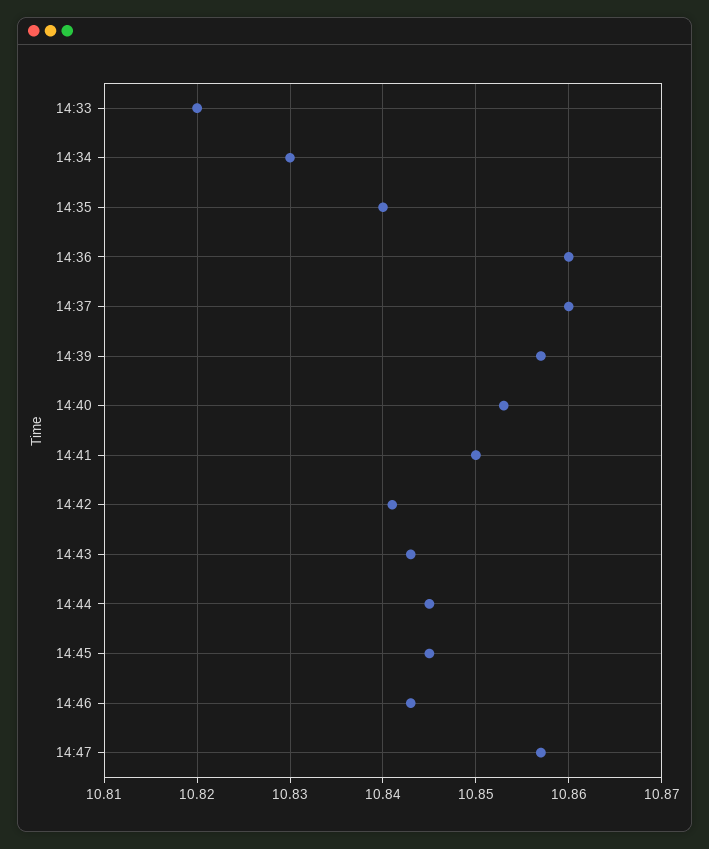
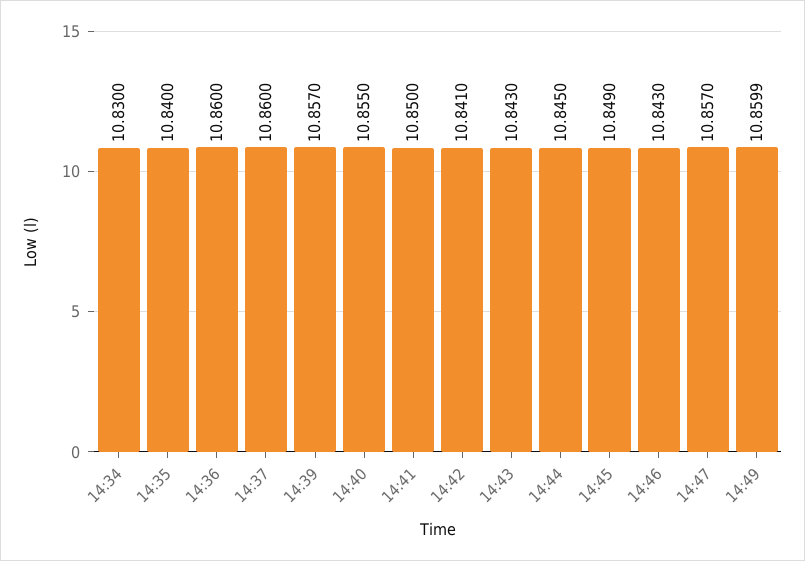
14:33: 10.82 -> none
14:40: 10.853 -> 10.855
14:45: 10.845 -> 10.849
14:49: none -> 10.8599

